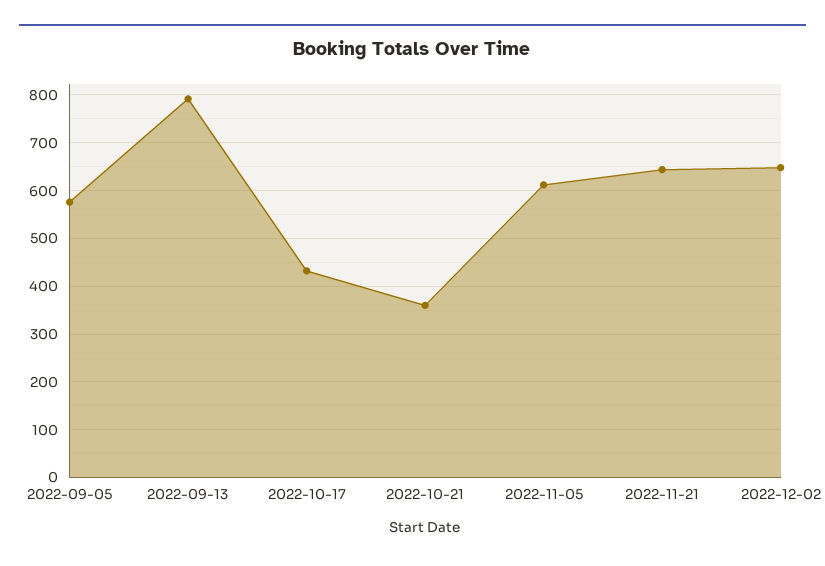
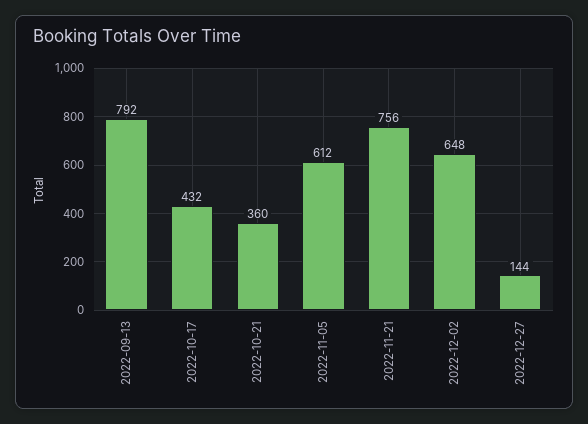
2022-09-05: 580 -> none
2022-11-21: 640 -> 756
2022-12-27: none -> 144

